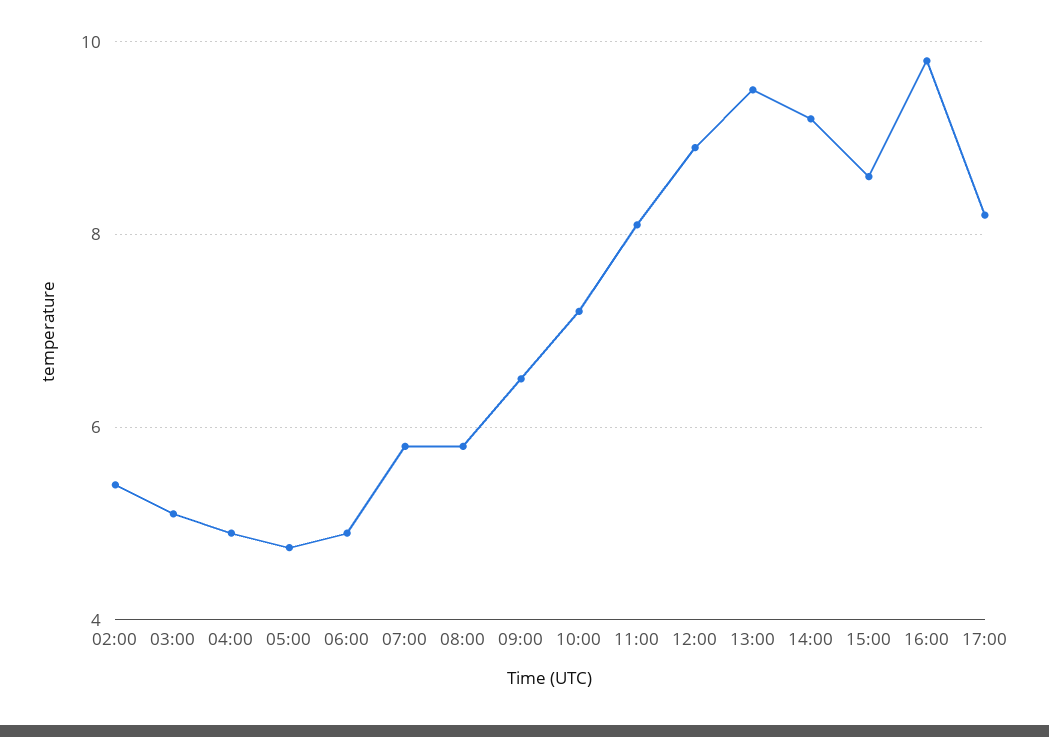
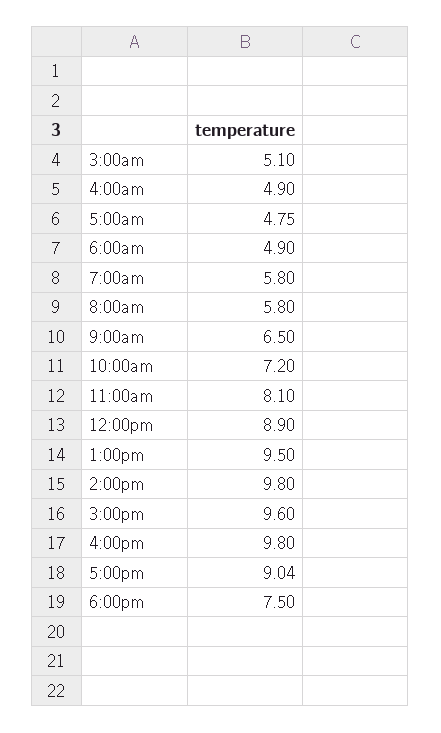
02:00: 5.4 -> none
14:00: 9.2 -> 9.8
15:00: 8.6 -> 9.6
17:00: 8.2 -> 9.04
6:00pm: none -> 7.5

